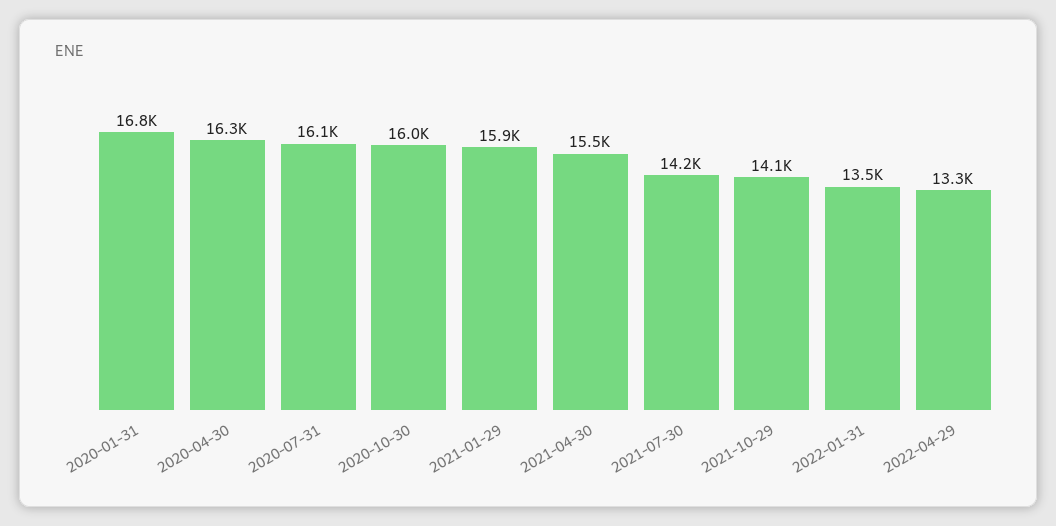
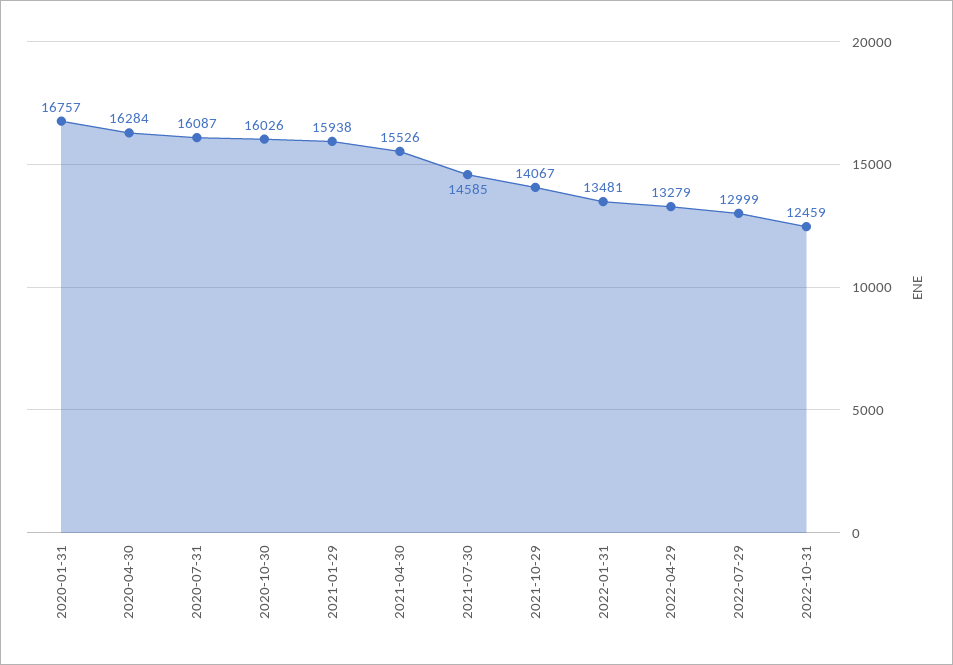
2021-07-30: 14200 -> 14585
2022-07-29: none -> 12999
2022-10-31: none -> 12459

